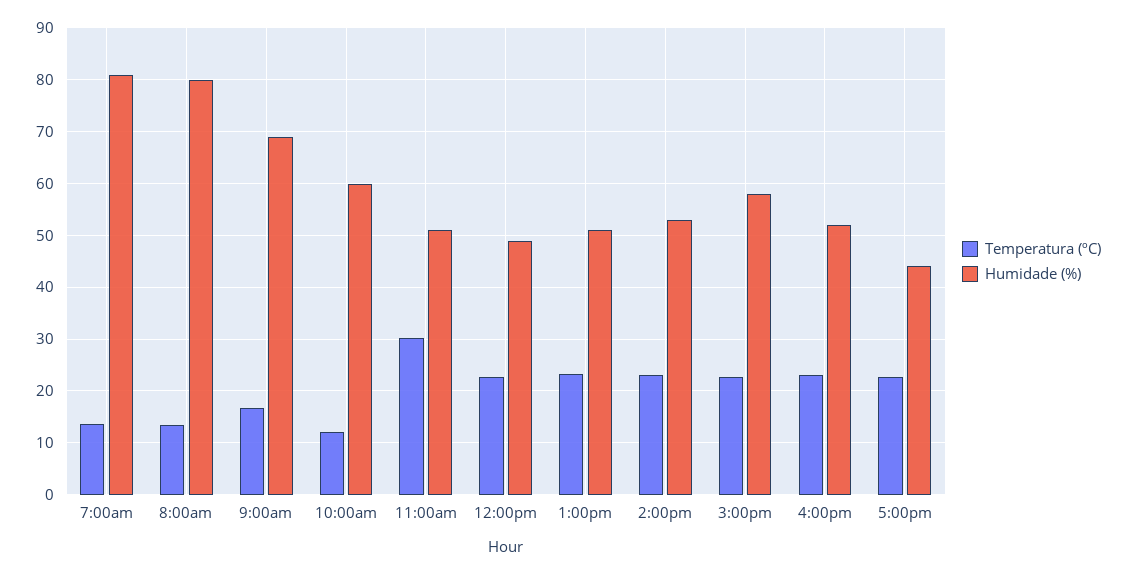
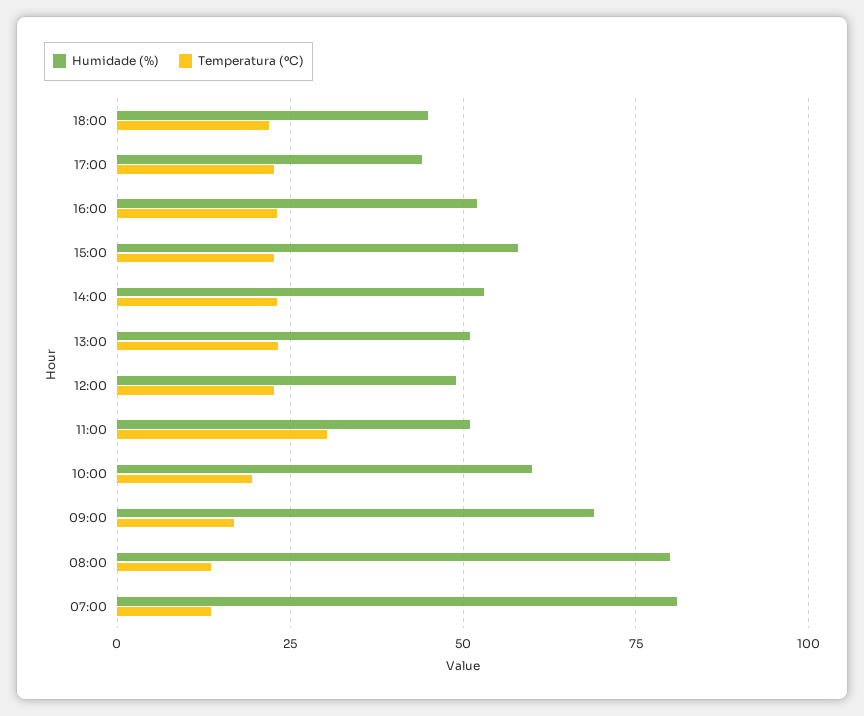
Temperatura (ºC), 10:00am: 12 -> 20
Humidade (%), 18:00: none -> 45
Temperatura (ºC), 18:00: none -> 22.5

